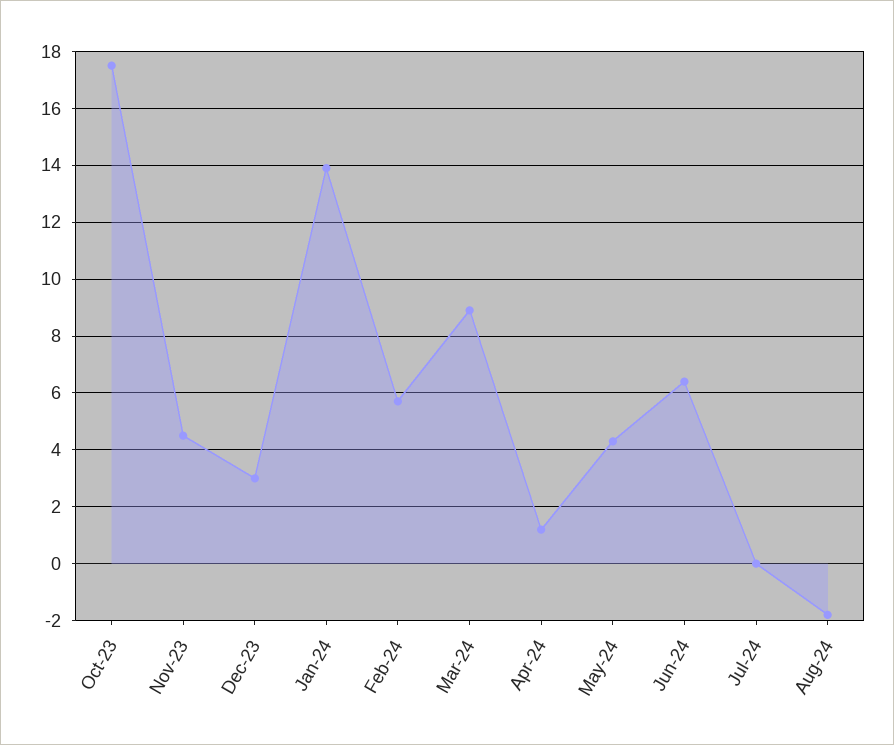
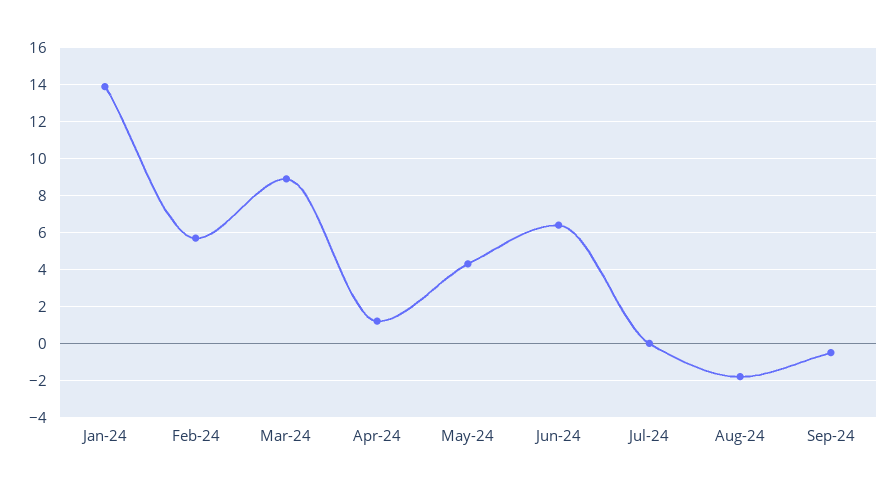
Oct-23: 17.5 -> none
Nov-23: 4.5 -> none
Dec-23: 3 -> none
Sep-24: none -> -0.5

